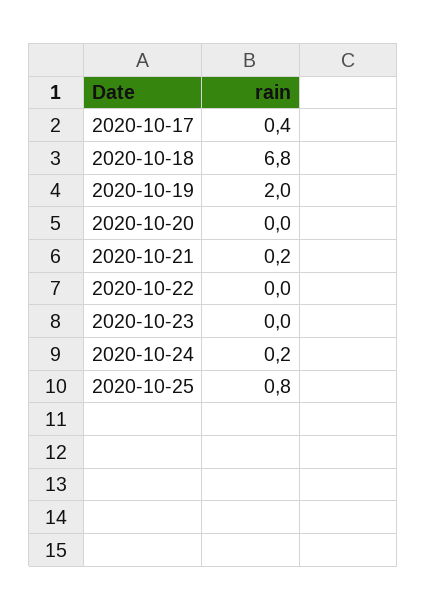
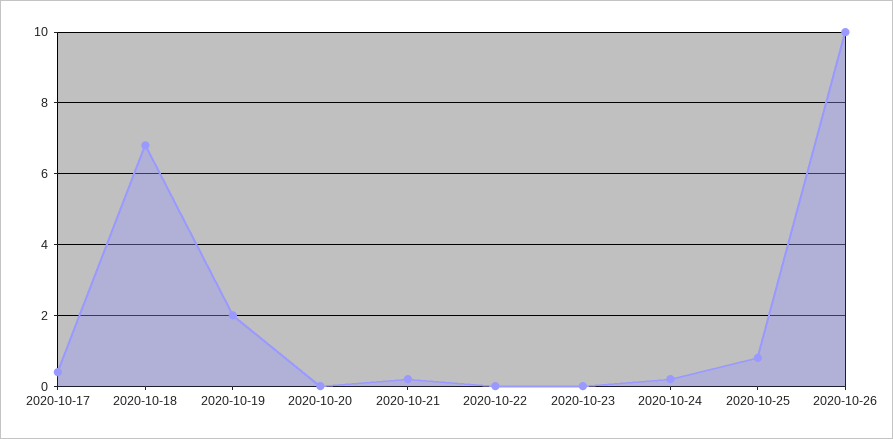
2020-10-26: none -> 10

